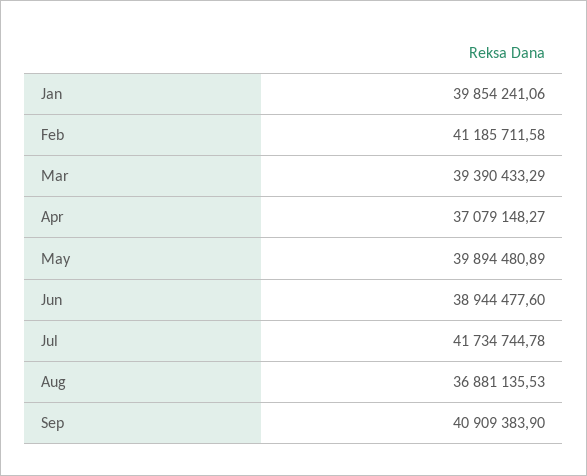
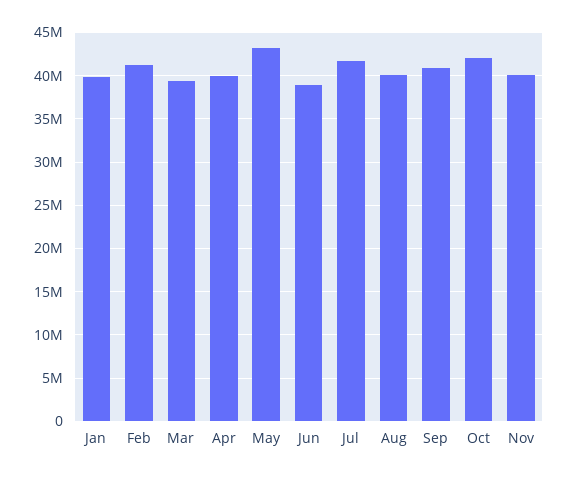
Apr: 37079148.27 -> 40000000
May: 39894480.89 -> 43000000
Aug: 36881135.53 -> 40000000
Oct: none -> 42000000
Nov: none -> 40000000

